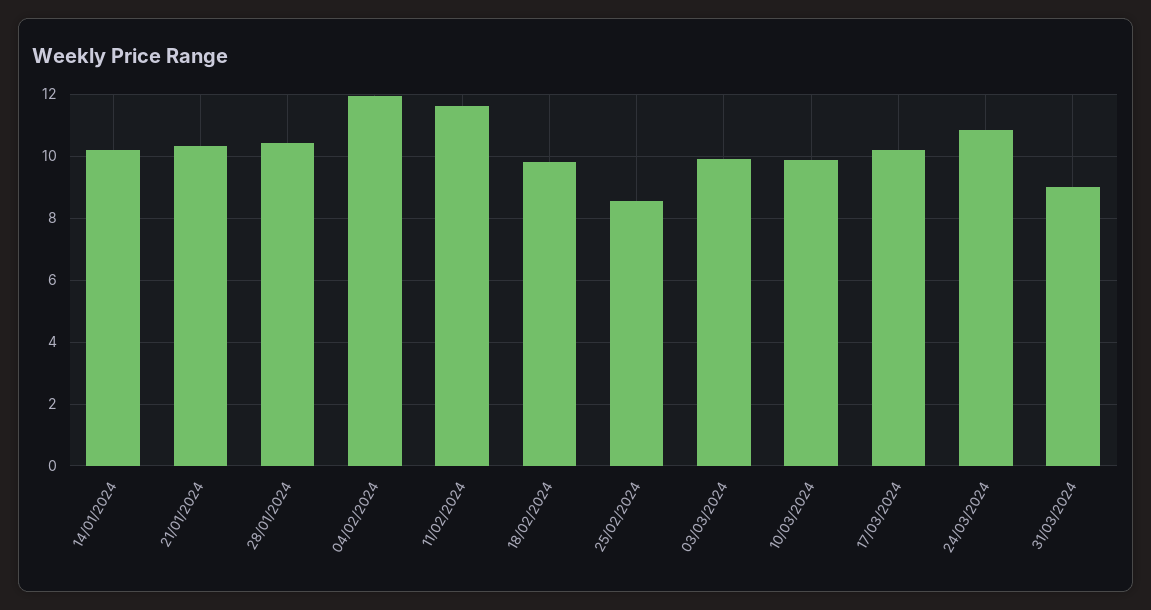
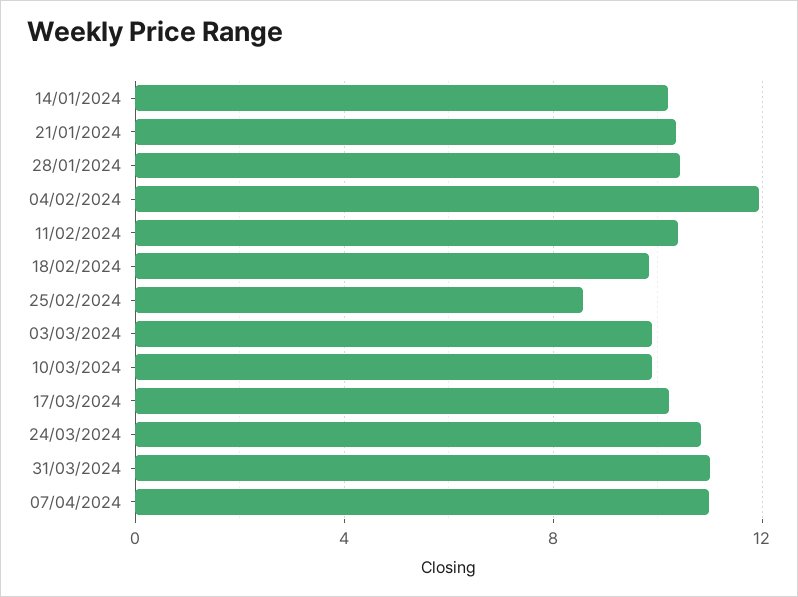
11/02/2024: 11.6 -> 10.5
31/03/2024: 9 -> 11
07/04/2024: none -> 11

